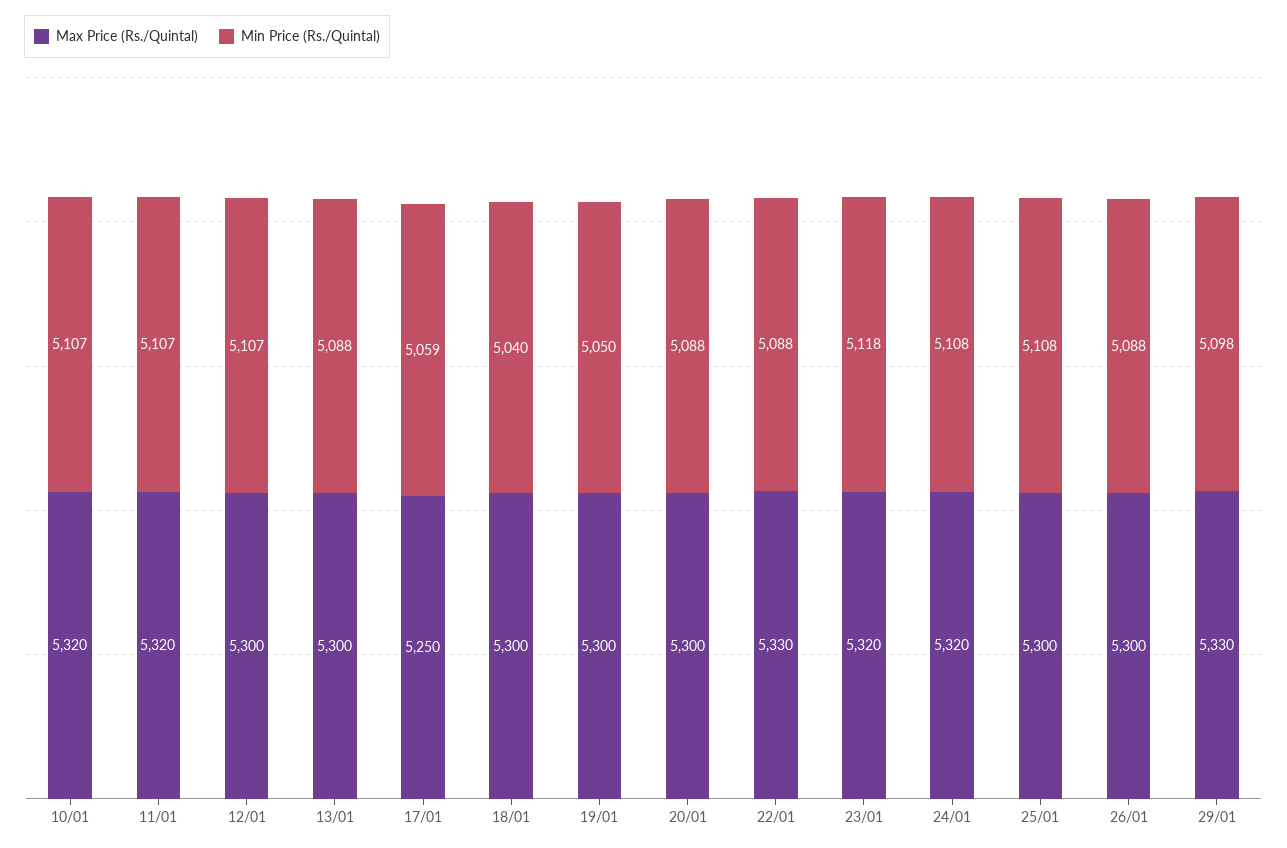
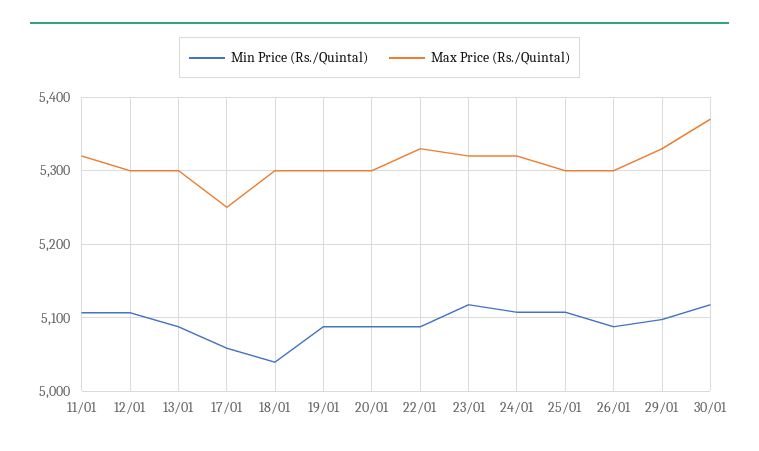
Max Price (Rs./Quintal), 10/01: 5320 -> none
Min Price (Rs./Quintal), 10/01: 5107 -> none
Min Price (Rs./Quintal), 19/01: 5050 -> 5090
Min Price (Rs./Quintal), 30/01: none -> 5120
Max Price (Rs./Quintal), 30/01: none -> 5370

